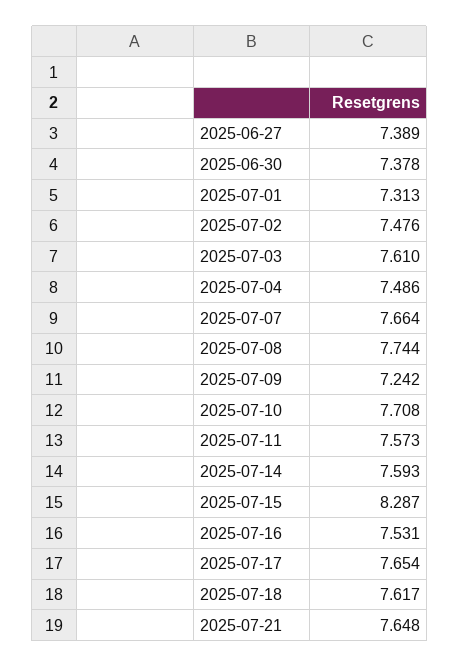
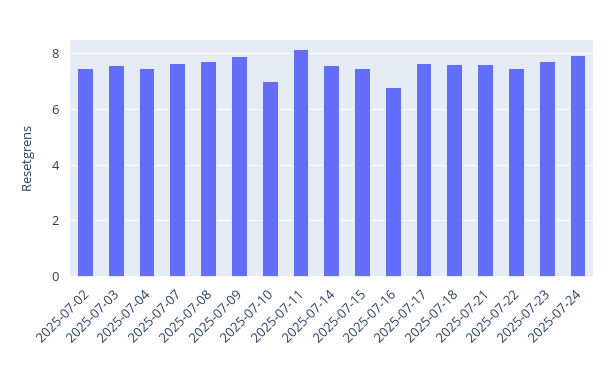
2025-06-27: 7.389 -> none
2025-06-30: 7.378 -> none
2025-07-01: 7.313 -> none
2025-07-09: 7.242 -> 8
2025-07-10: 7.708 -> 7
2025-07-11: 7.573 -> 8.25
2025-07-15: 8.287 -> 7.5
2025-07-16: 7.531 -> 6.75
2025-07-22: none -> 7.5
2025-07-23: none -> 7.75
2025-07-24: none -> 8

